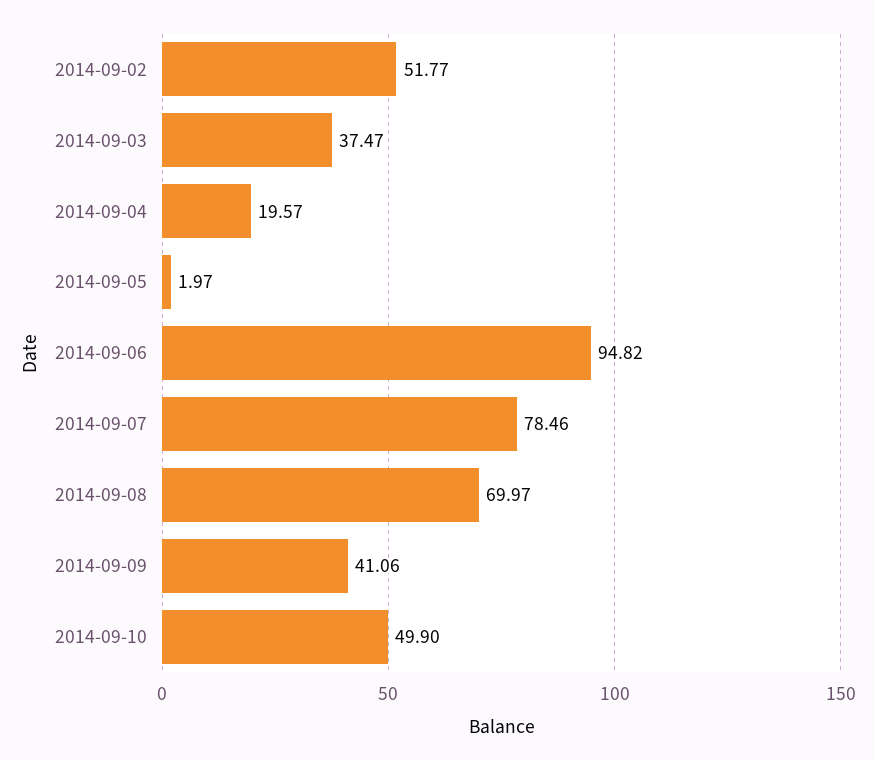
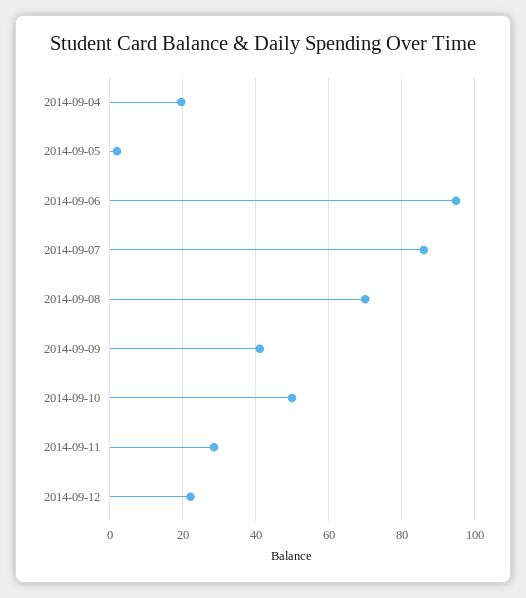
2014-09-02: 51.77 -> none
2014-09-03: 37.47 -> none
2014-09-07: 78.46 -> 86
2014-09-11: none -> 28
2014-09-12: none -> 22

